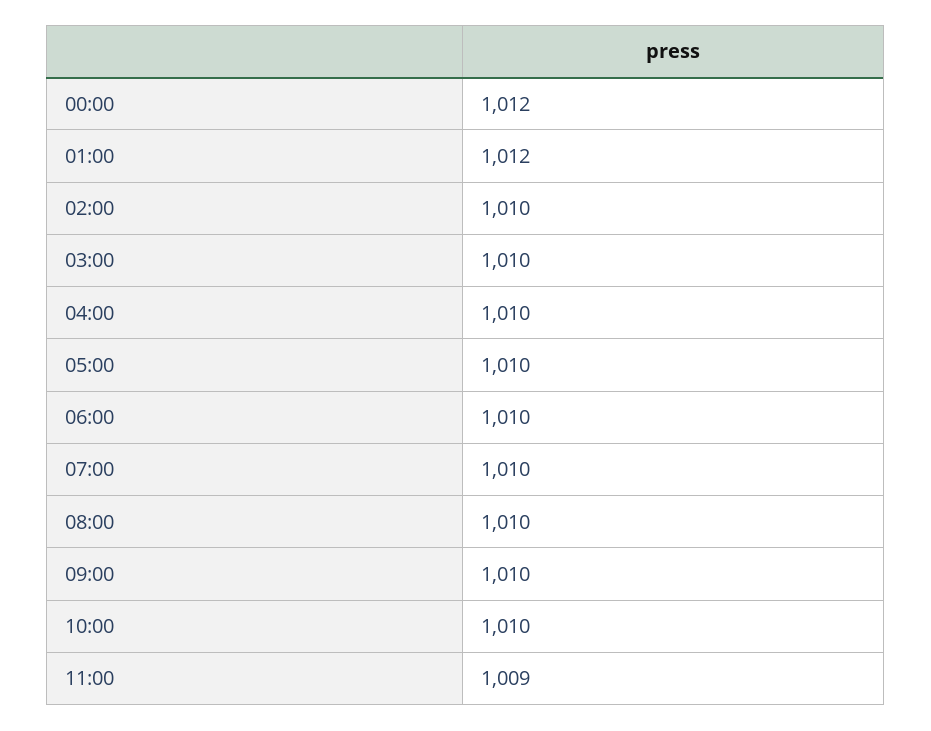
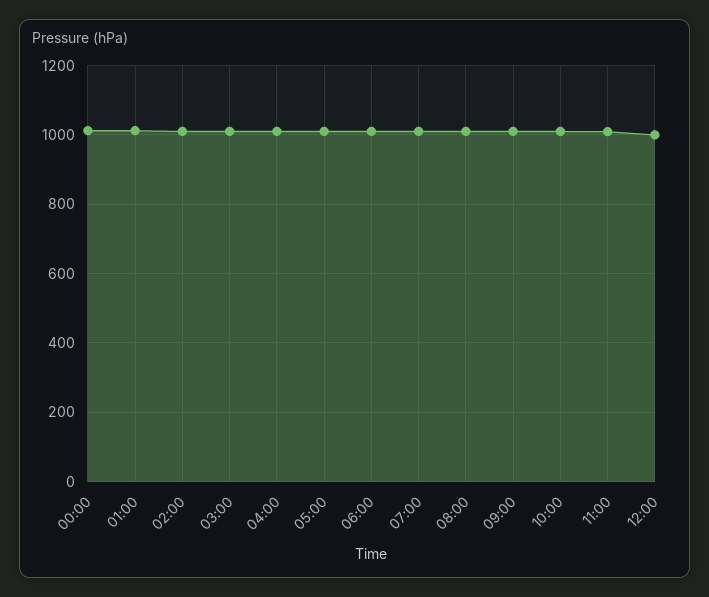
12:00: none -> 1000

